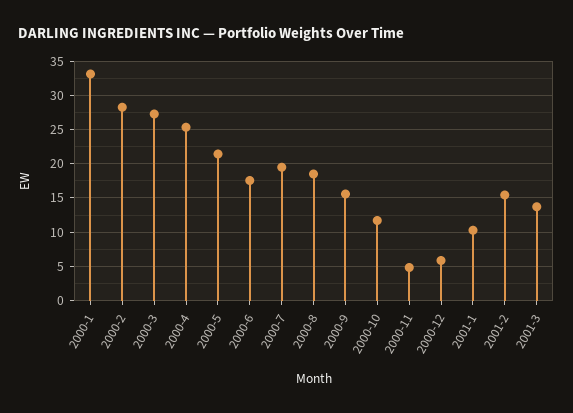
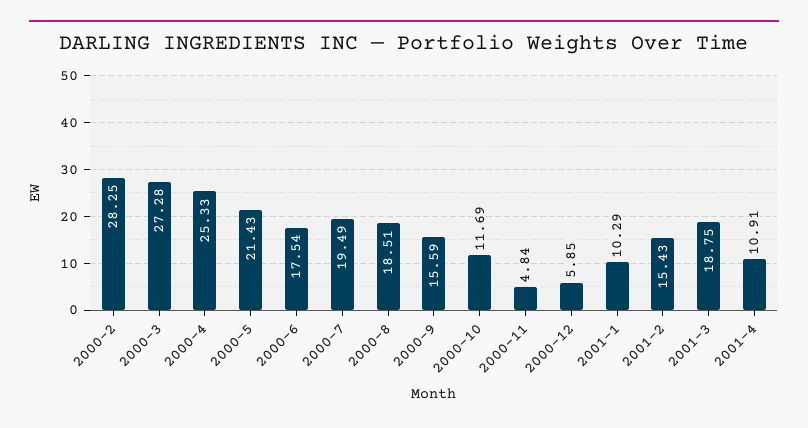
2000-1: 33 -> none
2001-3: 14 -> 18.75
2001-4: none -> 10.91

